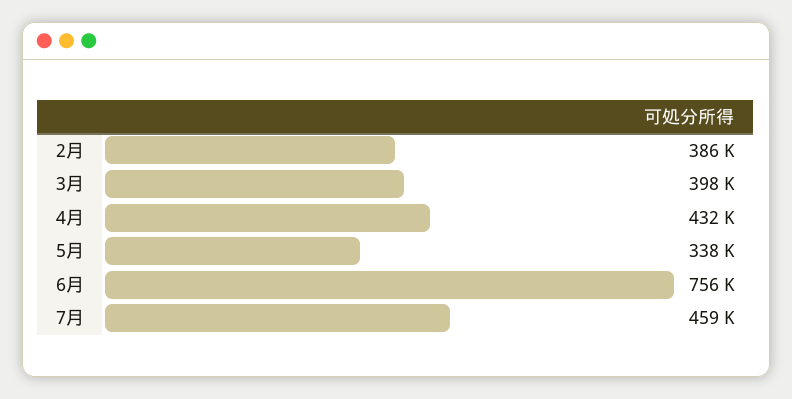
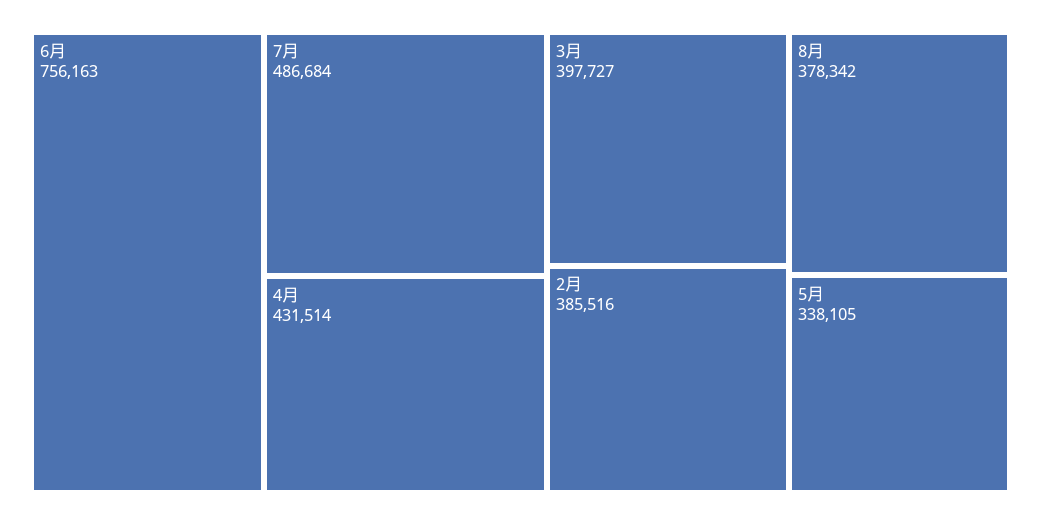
7月: 459000 -> 486684
8月: none -> 378342

